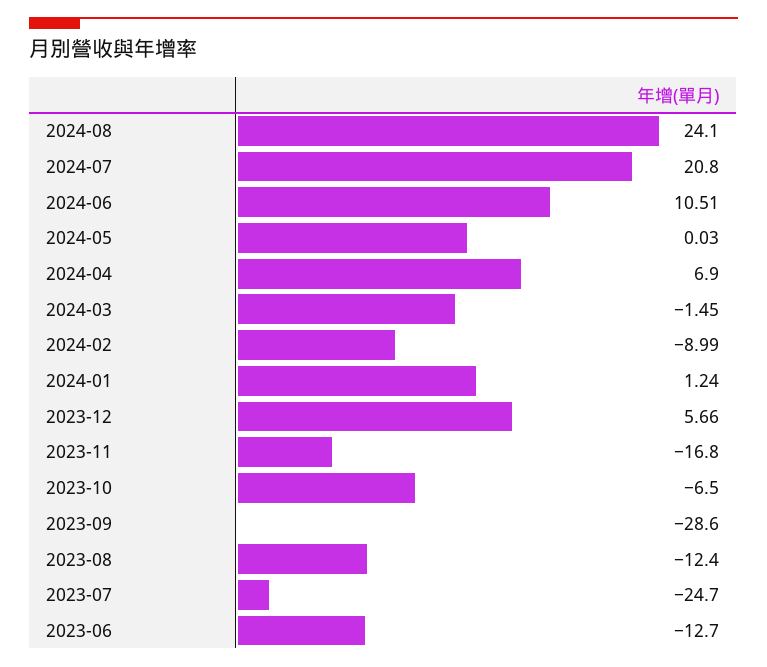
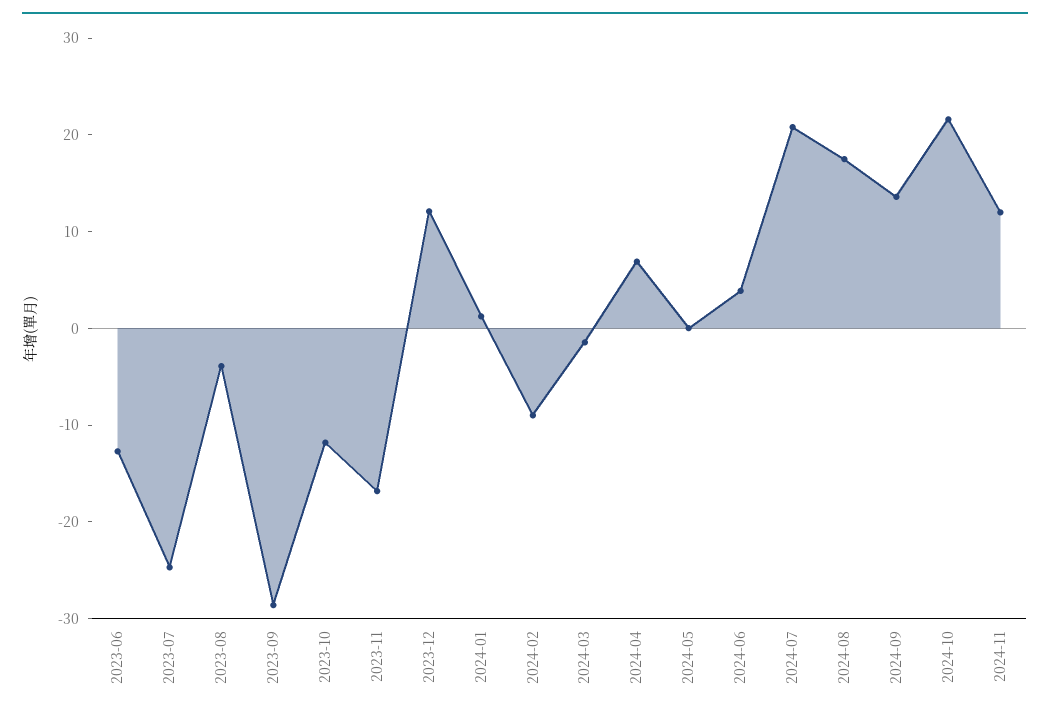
2024-08: 24.1 -> 18
2024-06: 10.51 -> 4
2023-12: 5.66 -> 12
2023-10: -6.5 -> -12
2023-08: -12.4 -> -4
2024-09: none -> 14
2024-10: none -> 22
2024-11: none -> 12

